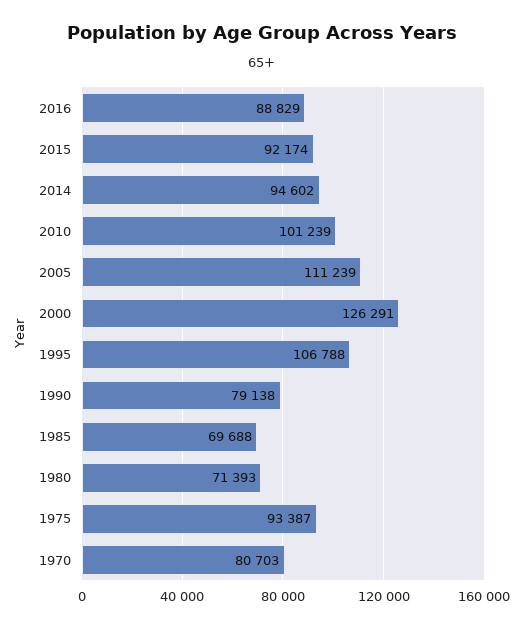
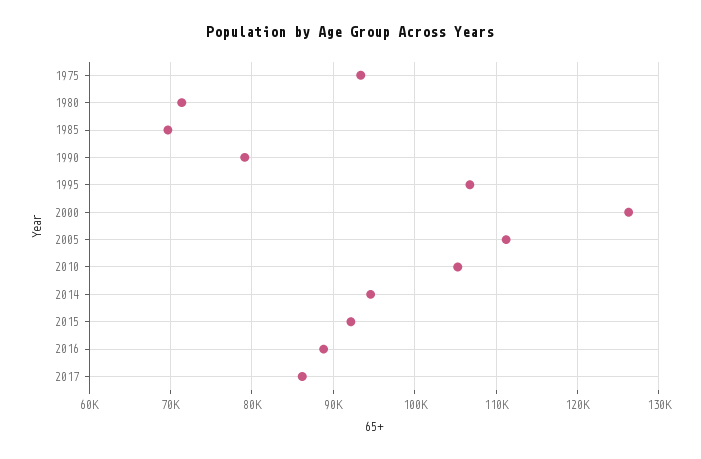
2010: 101239 -> 105000
1970: 80703 -> none
2017: none -> 86000

